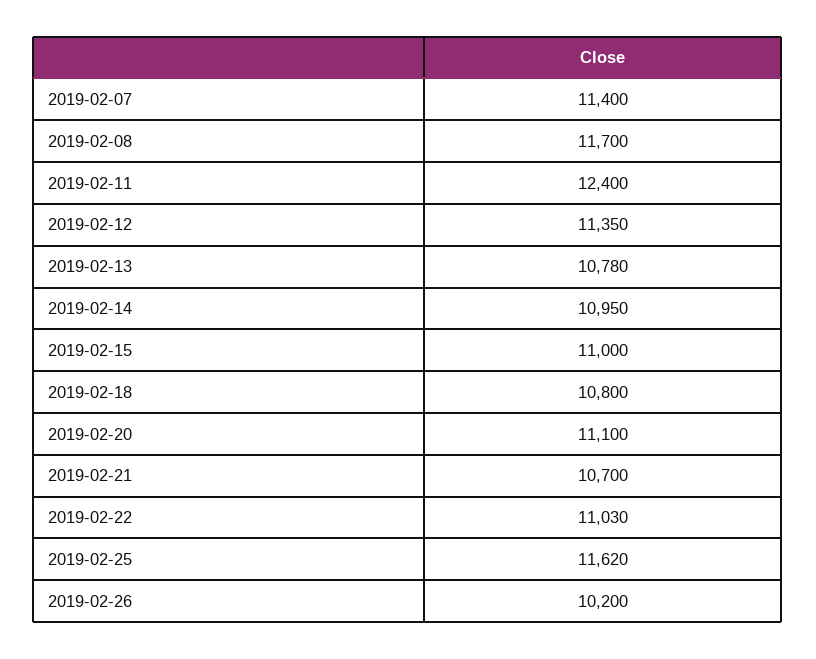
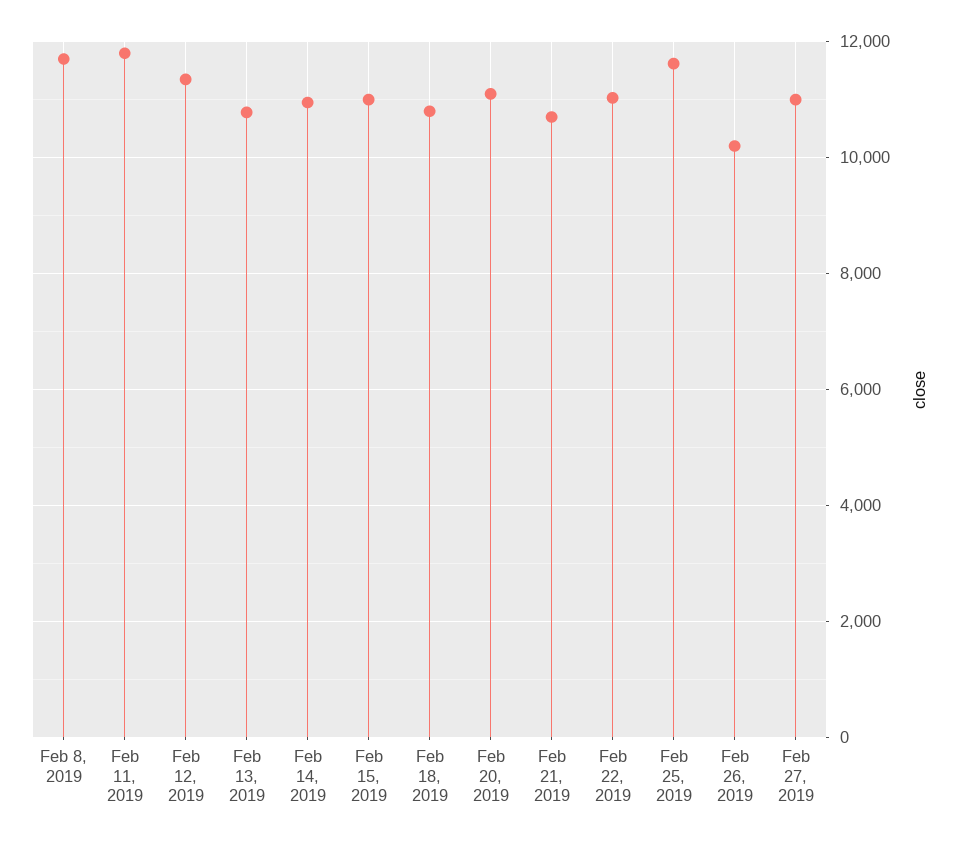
2019-02-07: 11400 -> none
2019-02-11: 12400 -> 11800
Feb 27, 2019: none -> 11000

